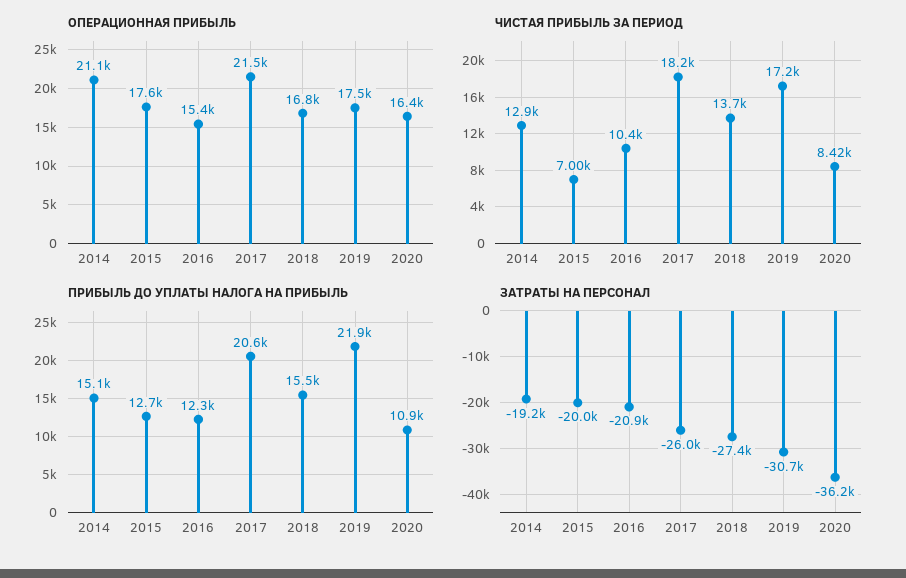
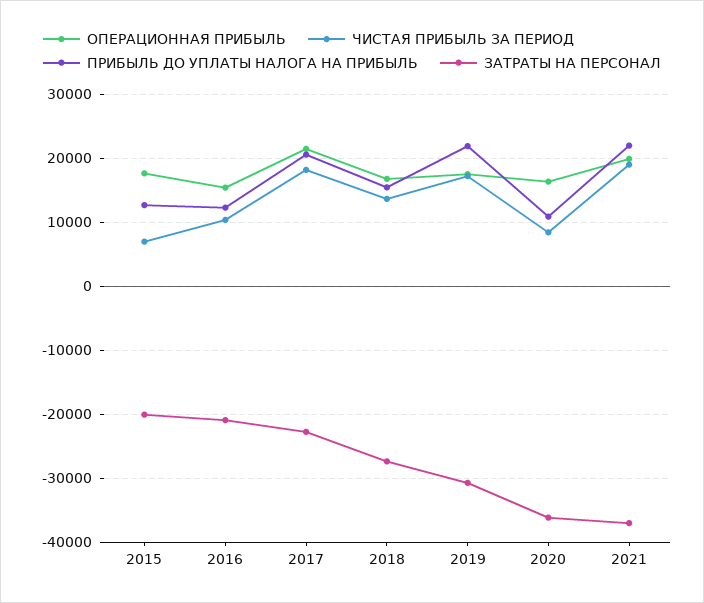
ОПЕРАЦИОННАЯ ПРИБЫЛЬ, 2014: 21100 -> none
ЧИСТАЯ ПРИБЫЛЬ ЗА ПЕРИОД, 2014: 12900 -> none
ПРИБЫЛЬ ДО УПЛАТЫ НАЛОГА НА ПРИБЫЛЬ, 2014: 15100 -> none
ЗАТРАТЫ НА ПЕРСОНАЛ, 2014: -19200 -> none
ЗАТРАТЫ НА ПЕРСОНАЛ, 2017: -26000 -> -23000
ОПЕРАЦИОННАЯ ПРИБЫЛЬ, 2021: none -> 20000
ЧИСТАЯ ПРИБЫЛЬ ЗА ПЕРИОД, 2021: none -> 19000
ПРИБЫЛЬ ДО УПЛАТЫ НАЛОГА НА ПРИБЫЛЬ, 2021: none -> 22000
ЗАТРАТЫ НА ПЕРСОНАЛ, 2021: none -> -37000

